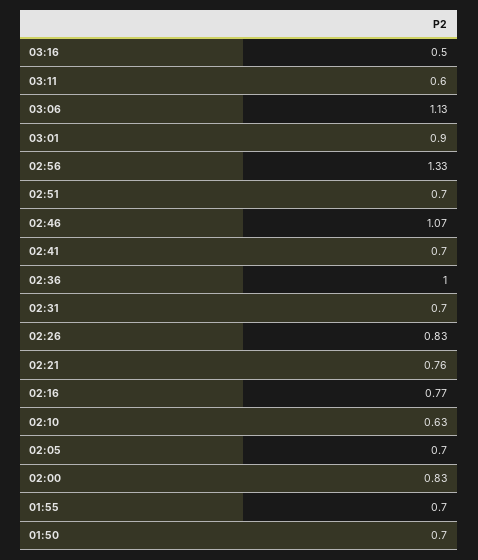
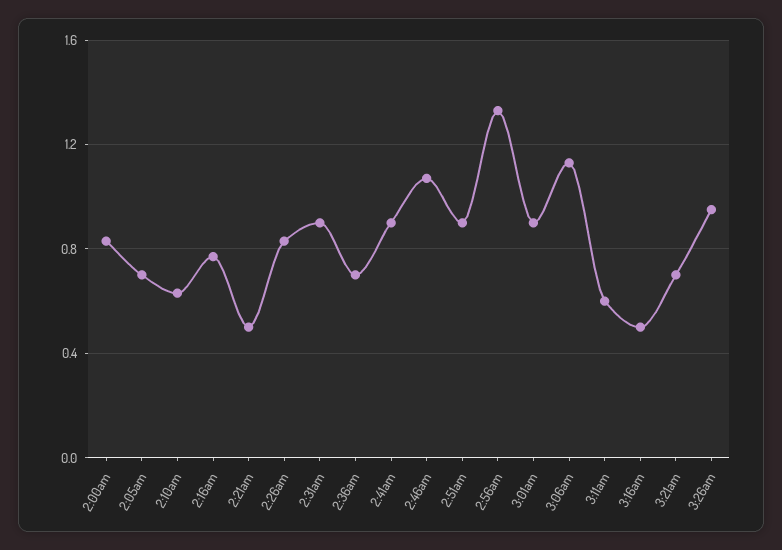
02:51: 0.7 -> 0.9
02:41: 0.7 -> 0.9
02:36: 1 -> 0.7
02:31: 0.7 -> 0.9
02:21: 0.76 -> 0.5
01:55: 0.7 -> none
01:50: 0.7 -> none
3:21am: none -> 0.7
3:26am: none -> 0.95

